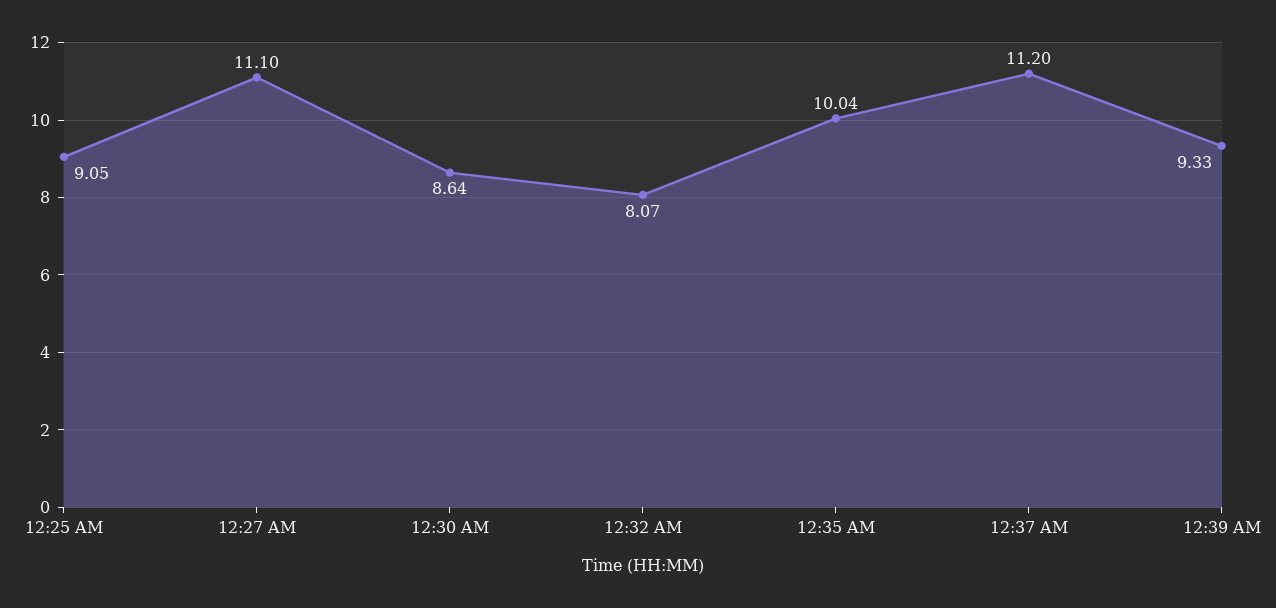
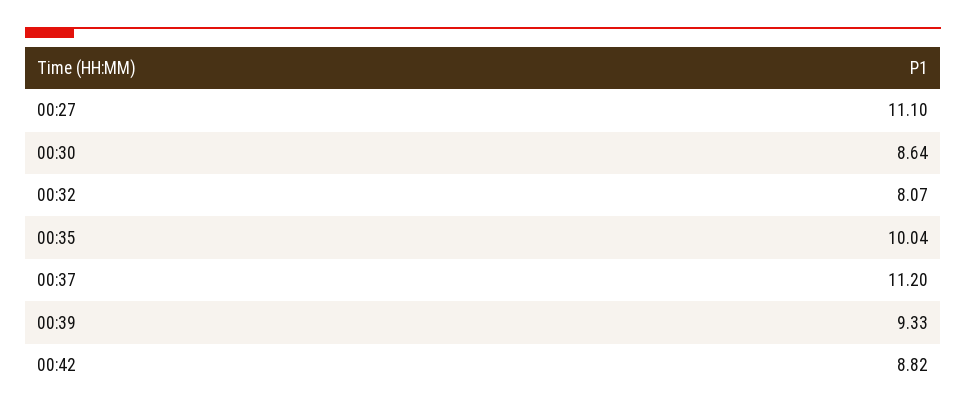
12:25 AM: 9.05 -> none
00:42: none -> 8.82

